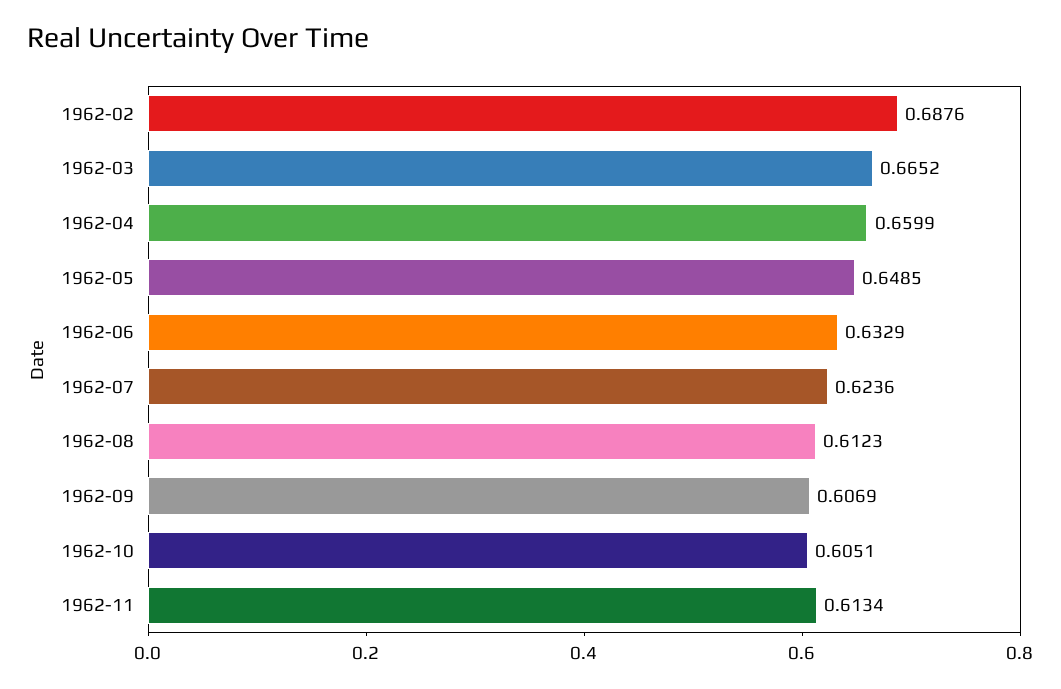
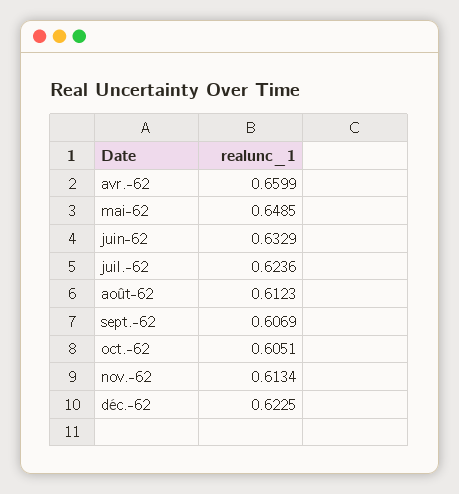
1962-02: 0.6876 -> none
1962-03: 0.6652 -> none
déc.-62: none -> 0.6225

